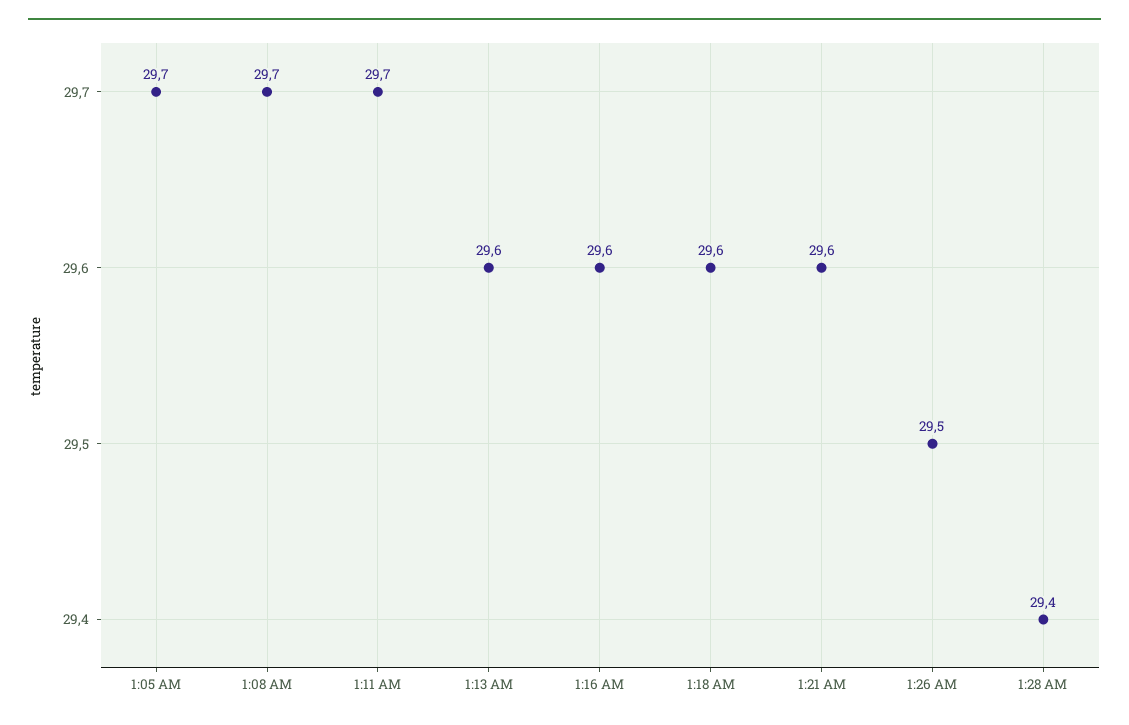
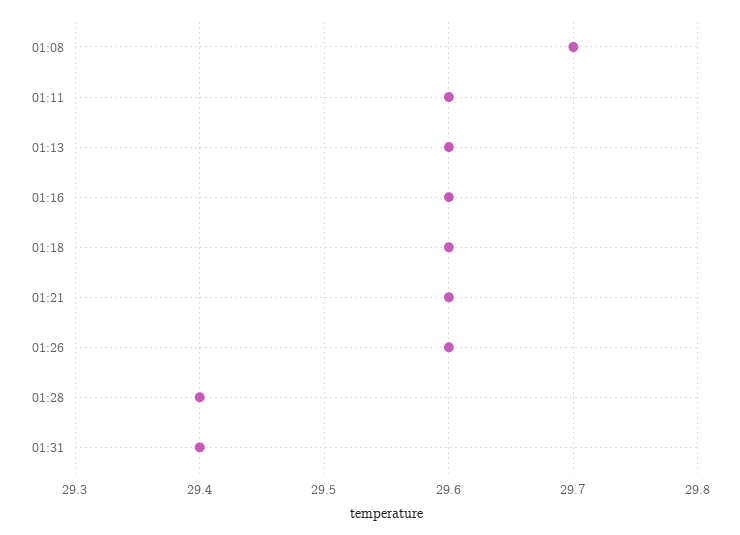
1:05 AM: 29.7 -> none
1:11 AM: 29.7 -> 29.6
1:26 AM: 29.5 -> 29.6
01:31: none -> 29.4

